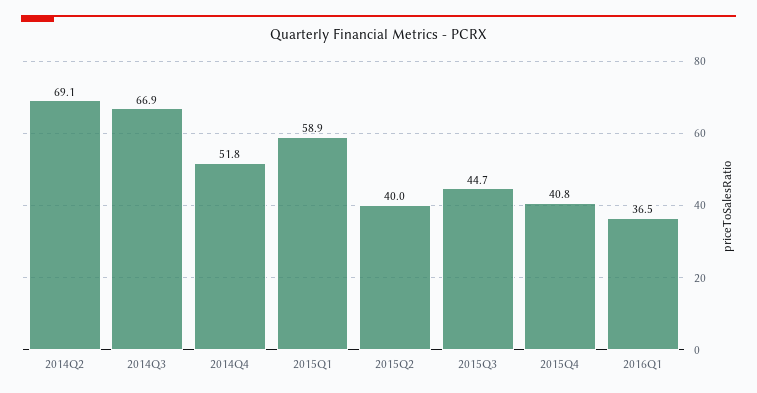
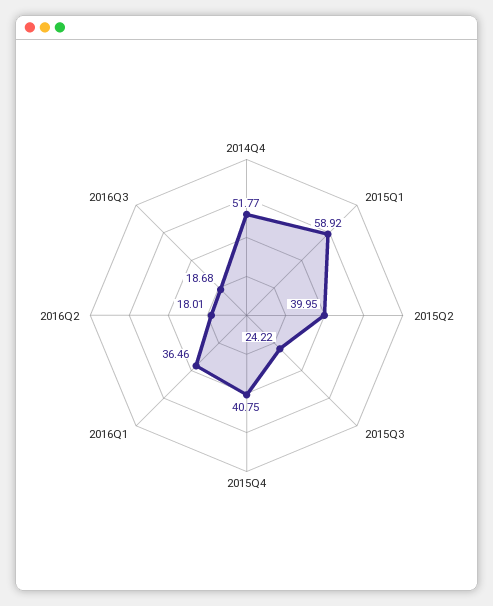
2014Q2: 69.1 -> none
2014Q3: 66.9 -> none
2015Q3: 44.7 -> 24.22
2016Q2: none -> 18.01
2016Q3: none -> 18.68

